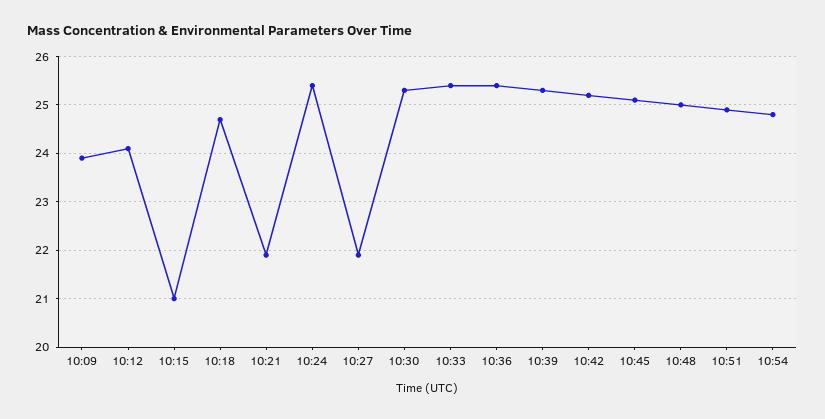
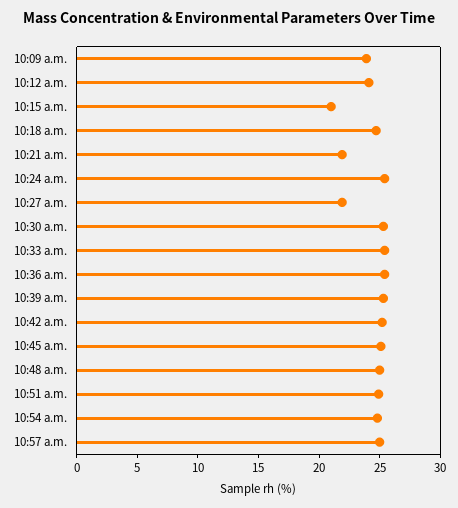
10:57 a.m.: none -> 25

